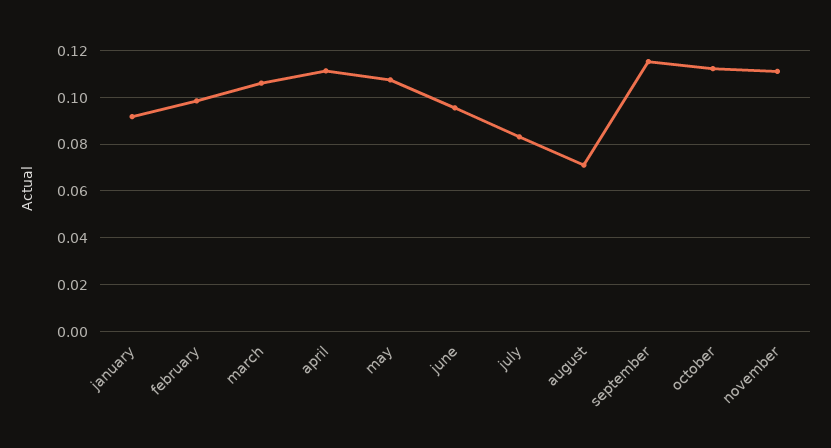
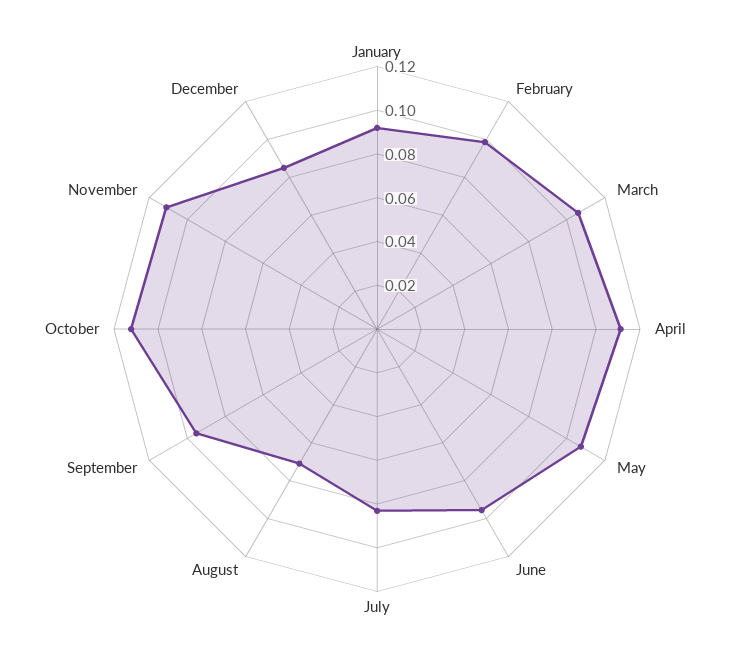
september: 0.115 -> 0.095
December: none -> 0.085

